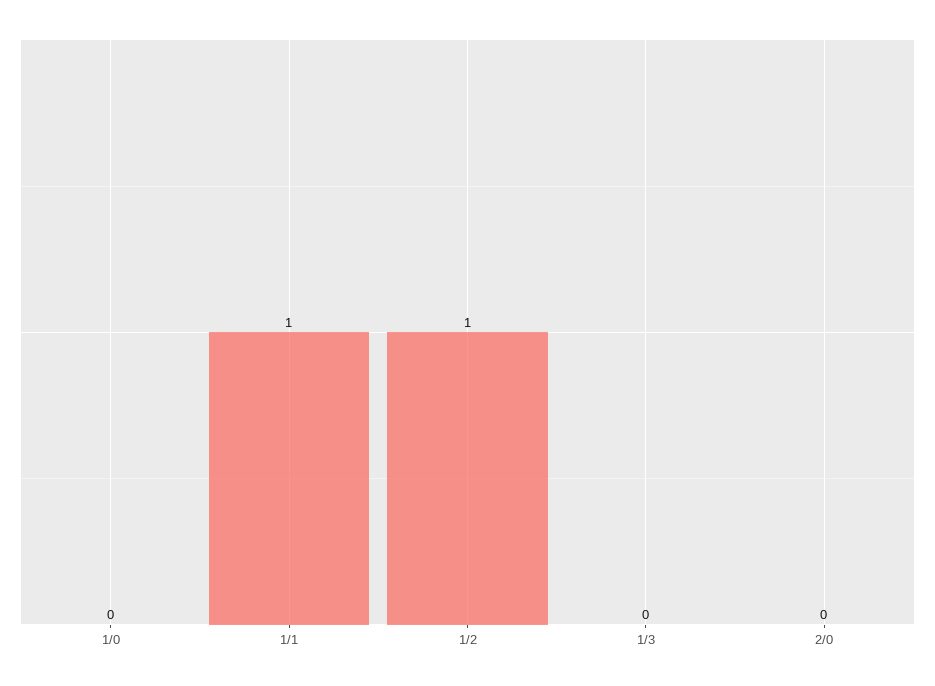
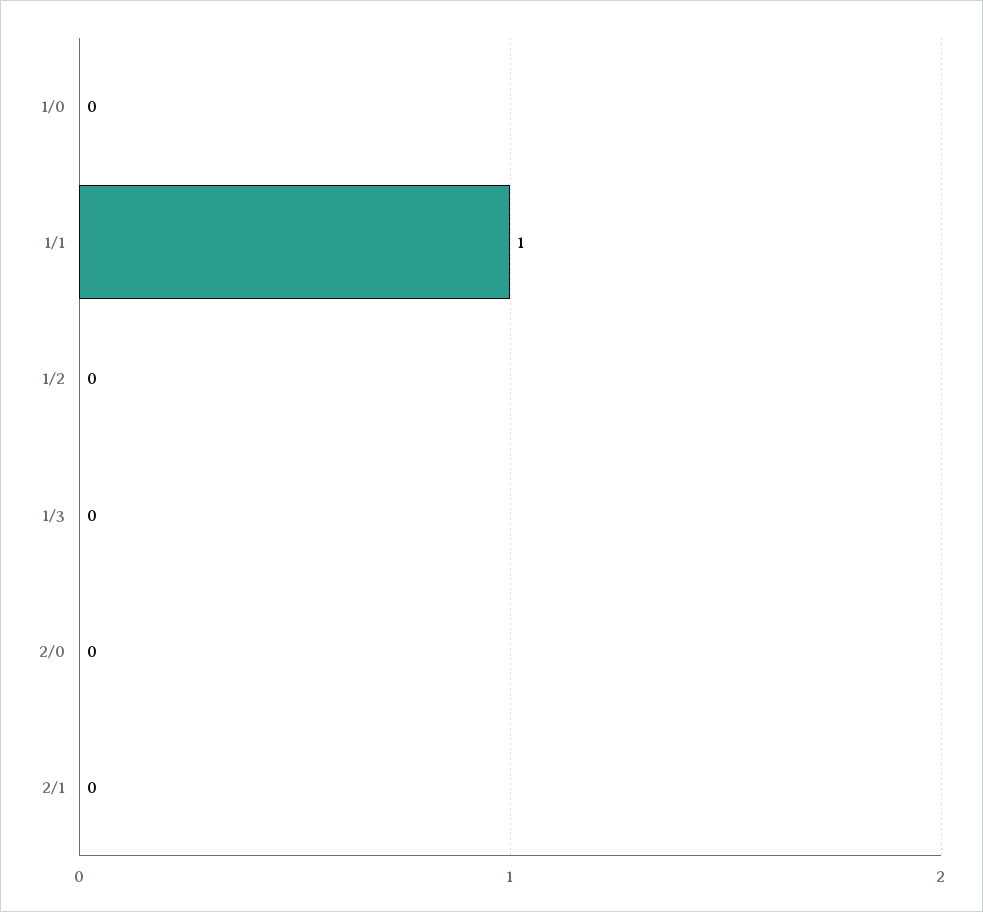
1/2: 1 -> 0
2/1: none -> 0

